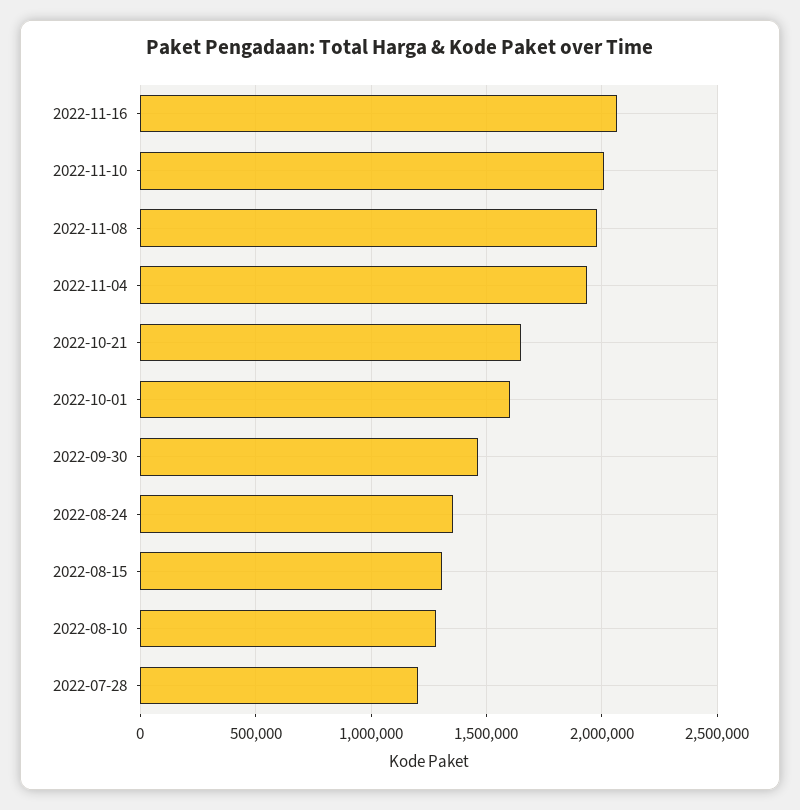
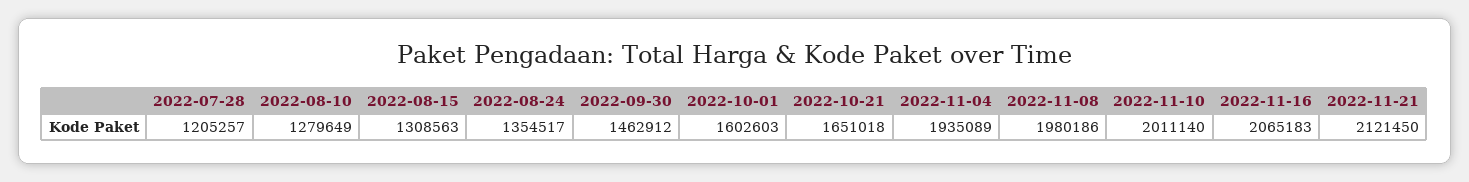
2022-11-21: none -> 2121450

